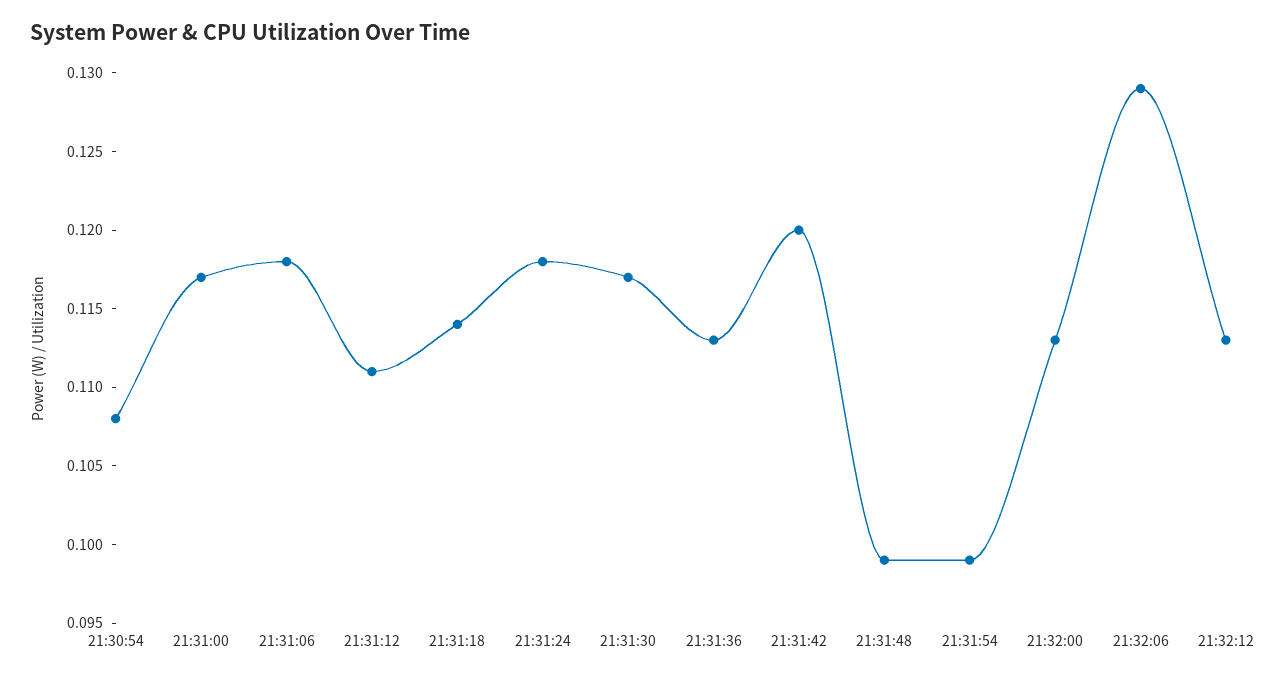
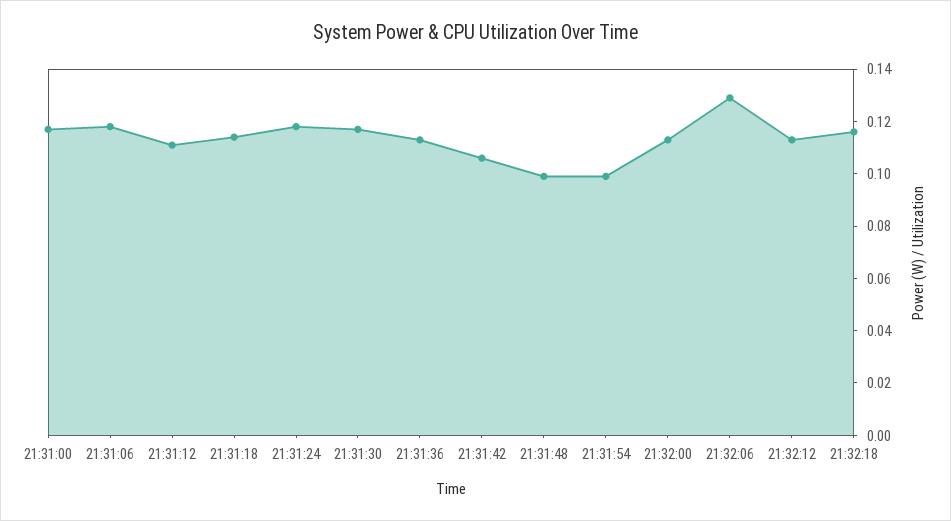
21:30:54: 0.108 -> none
21:31:42: 0.12 -> 0.105
21:32:18: none -> 0.115

